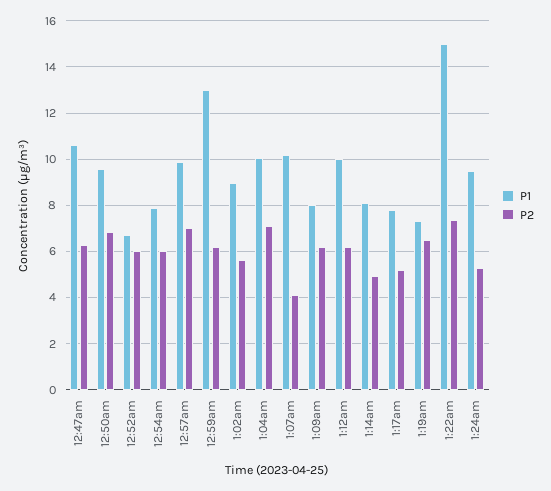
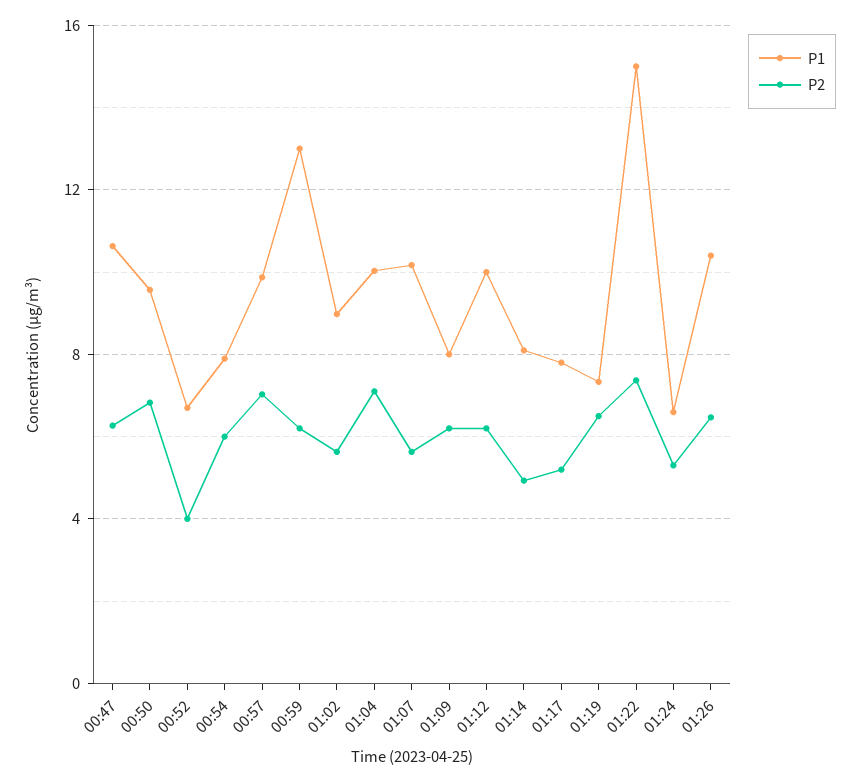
P2, 12:52am: 6 -> 4
P2, 1:07am: 4 -> 5.5
P1, 1:24am: 9.5 -> 6.5
P1, 01:26: none -> 10.5
P2, 01:26: none -> 6.5

